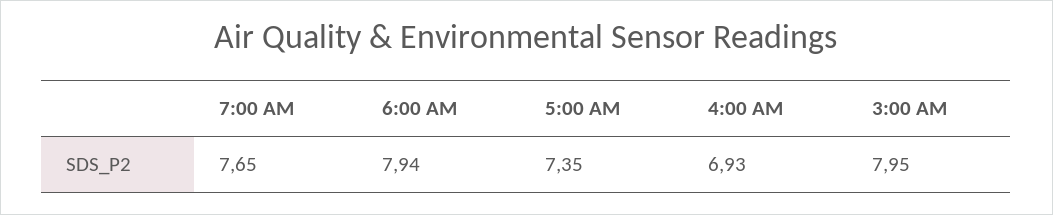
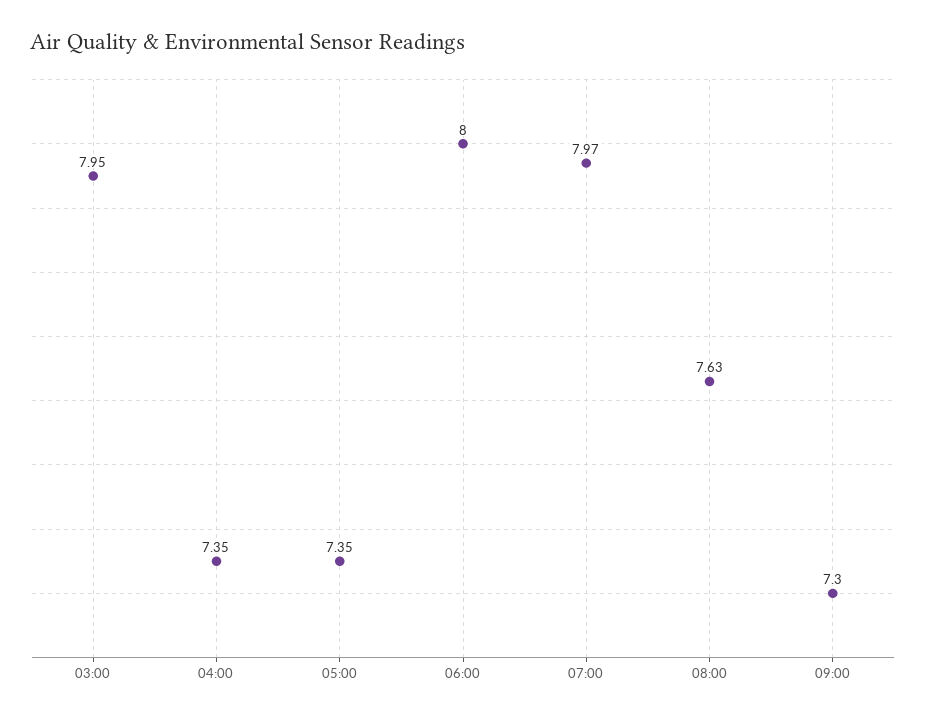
7:00 AM: 7.65 -> 7.97
6:00 AM: 7.94 -> 8
4:00 AM: 6.93 -> 7.35
08:00: none -> 7.63
09:00: none -> 7.3

